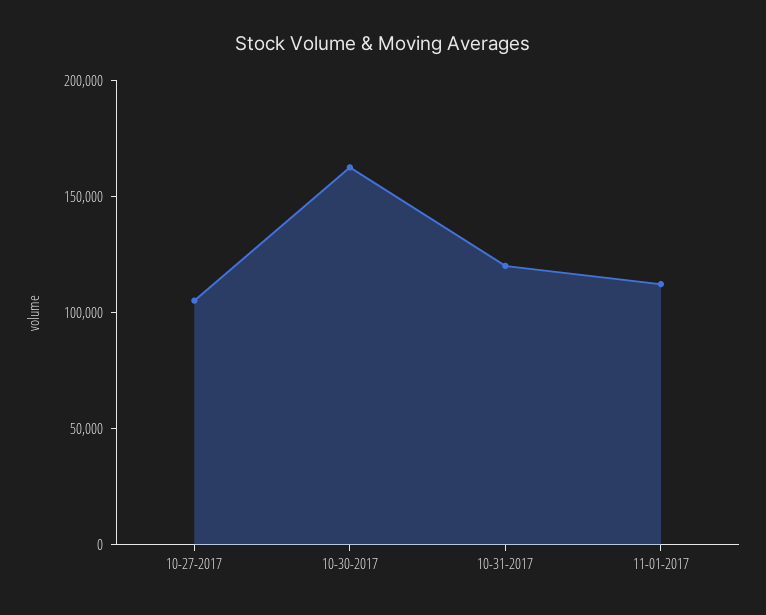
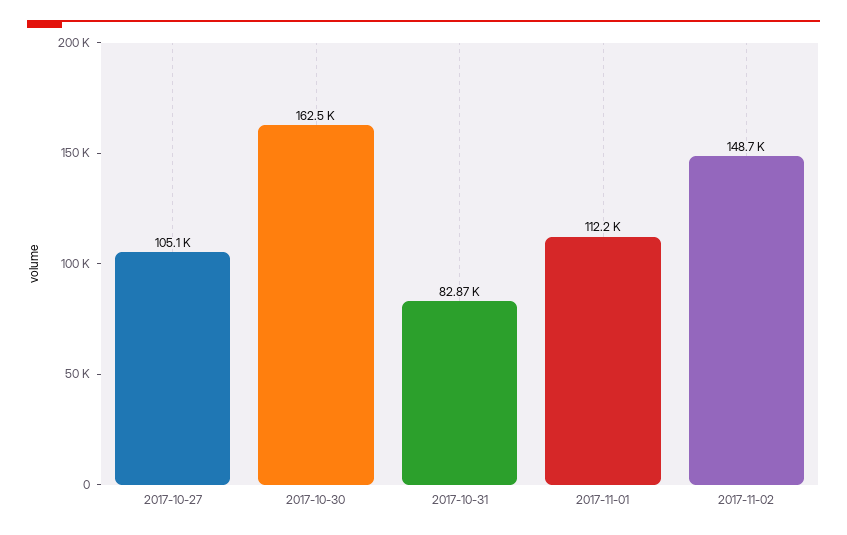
10-31-2017: 120000 -> 82870
2017-11-02: none -> 148700

